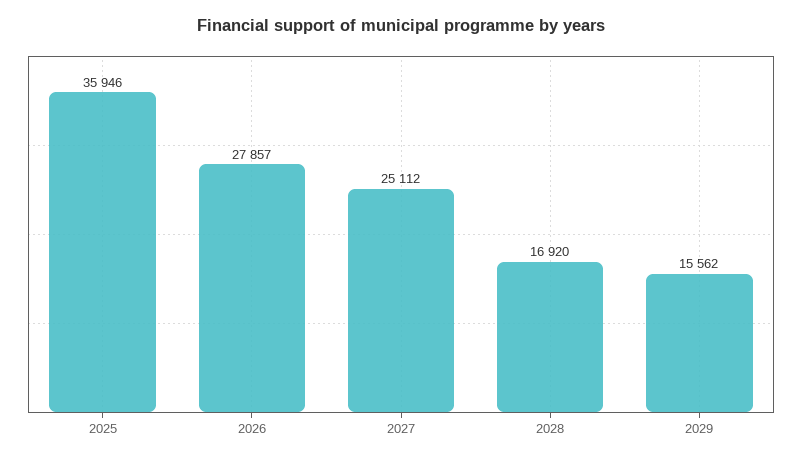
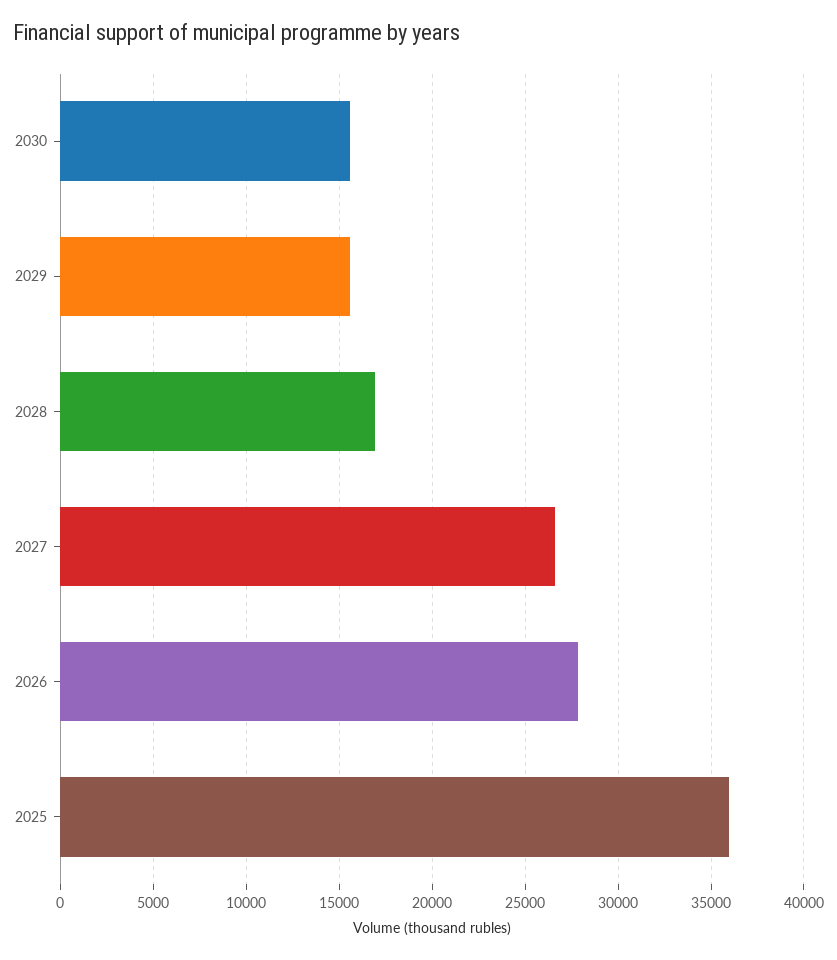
2027: 25112 -> 26500
2030: none -> 15500

